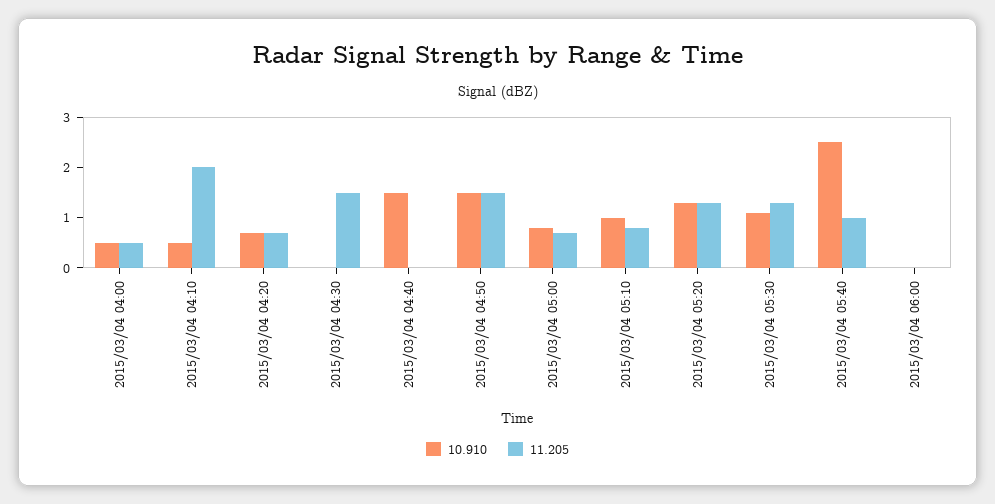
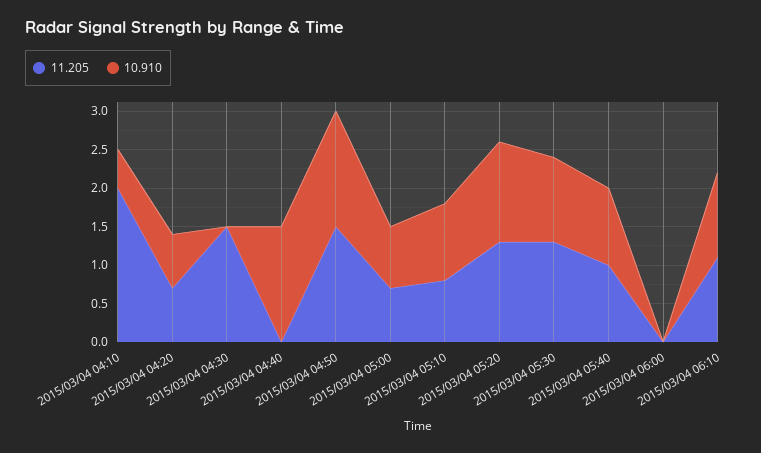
10.910, 2015/03/04 04:00: 0.5 -> none
11.205, 2015/03/04 04:00: 0.5 -> none
10.910, 2015/03/04 05:40: 2.5 -> 1
11.205, 2015/03/04 06:10: none -> 1
10.910, 2015/03/04 06:10: none -> 1

